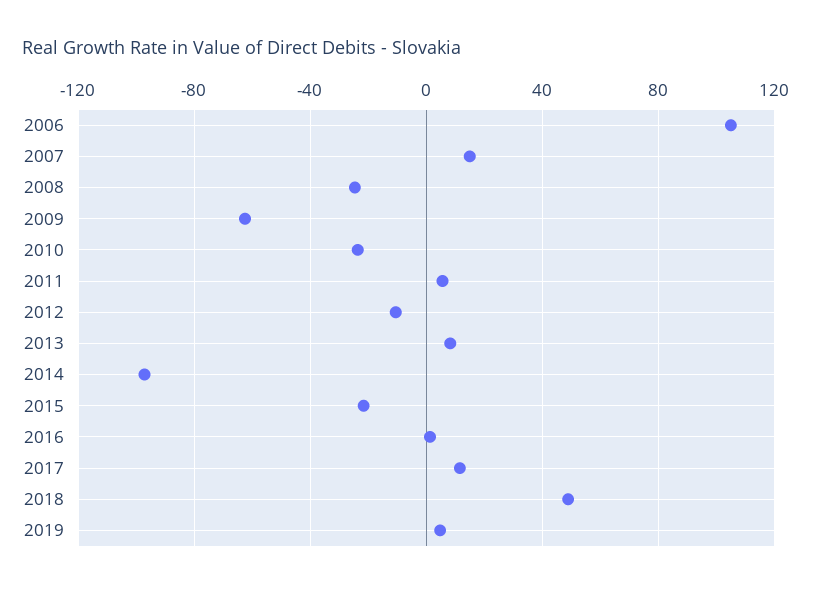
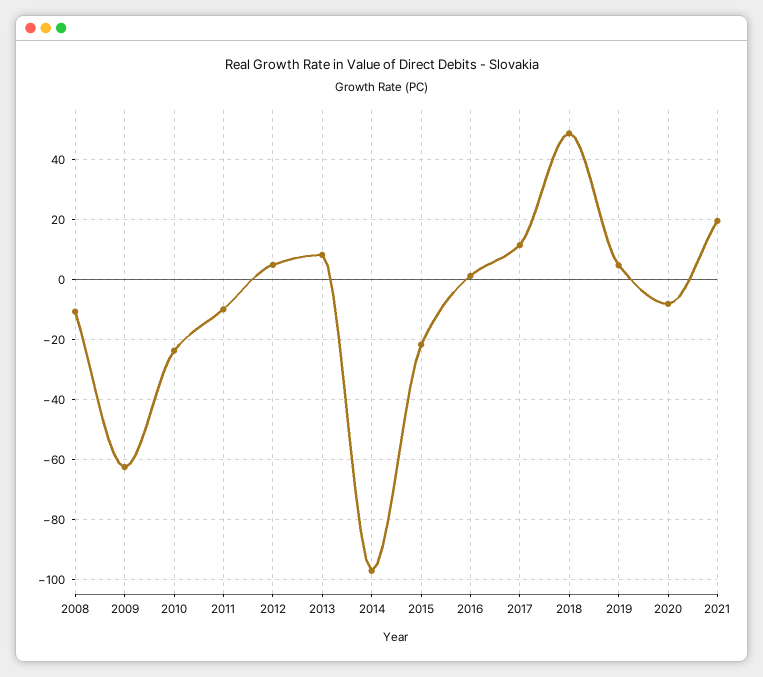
2006: 105 -> none
2007: 15 -> none
2008: -25 -> -10
2011: 5 -> -10
2012: -10 -> 5
2020: none -> -7.5
2021: none -> 20

